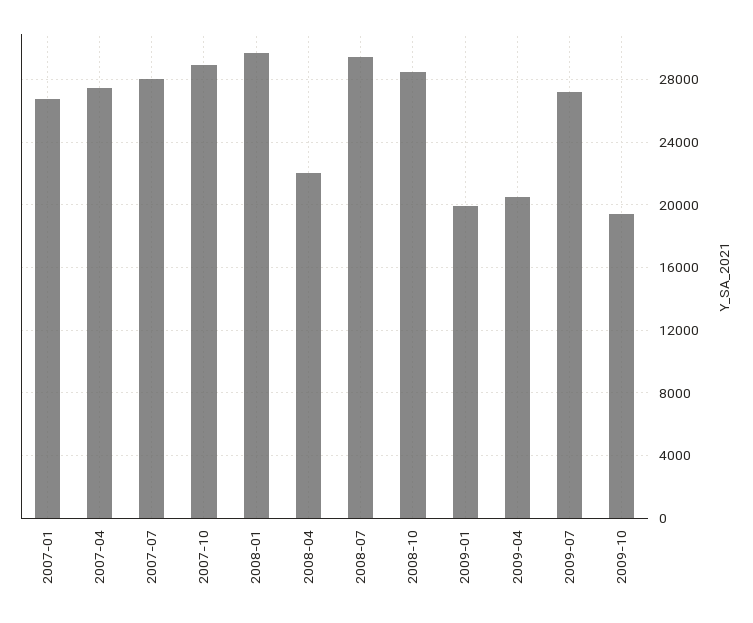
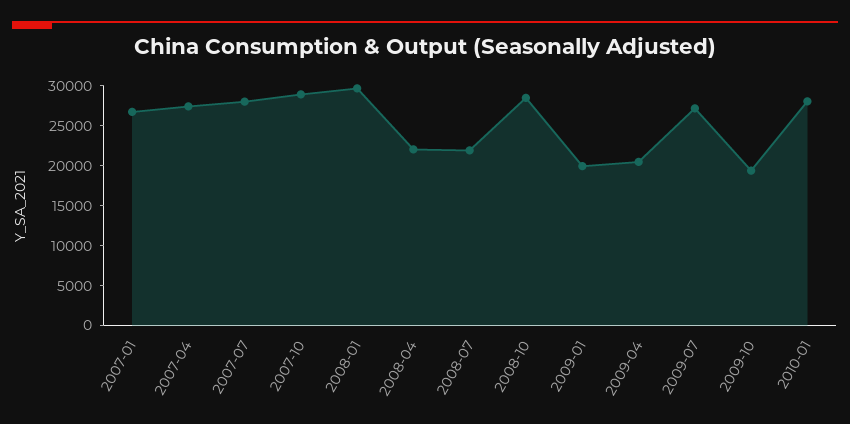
2008-07: 29500 -> 22500
2010-01: none -> 27500

